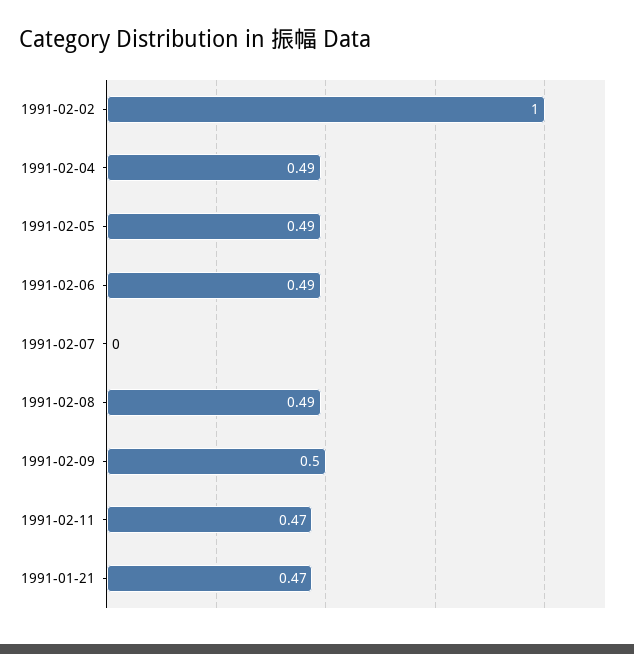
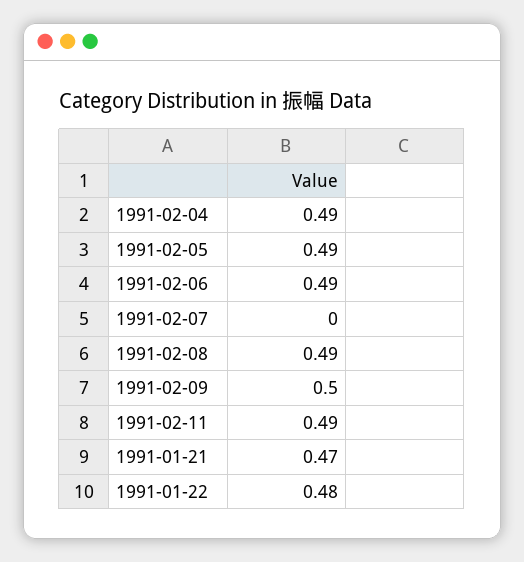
1991-02-02: 1 -> none
1991-02-11: 0.47 -> 0.49
1991-01-22: none -> 0.48

